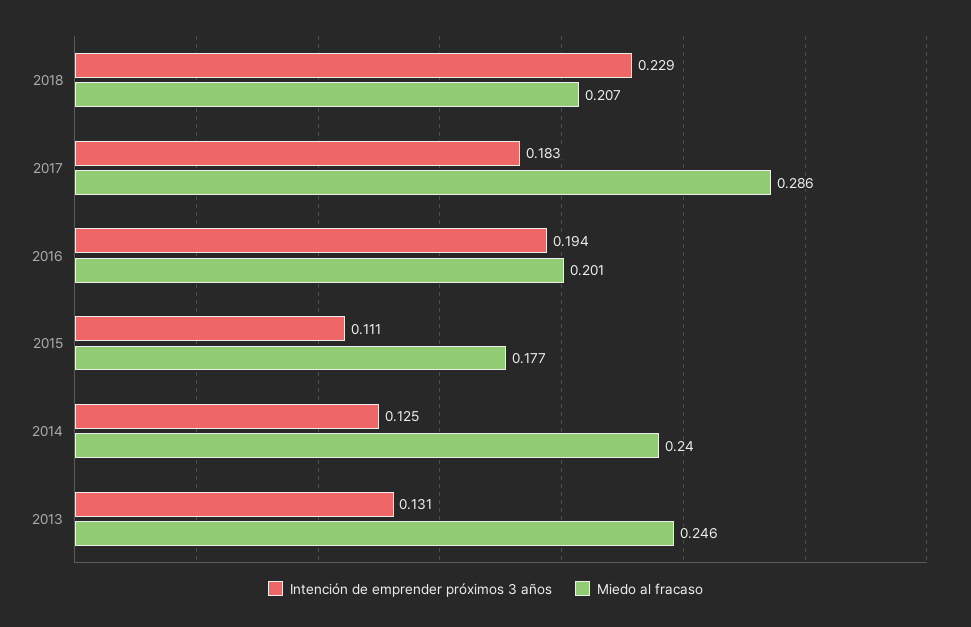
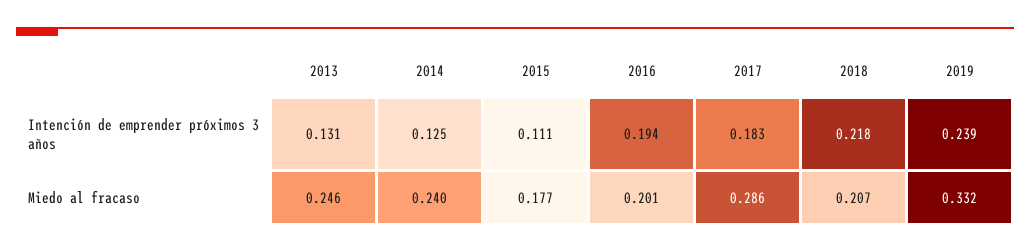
Intención de emprender próximos 3 años, 2018: 0.229 -> 0.218
Intención de emprender próximos 3 años, 2019: none -> 0.239
Miedo al fracaso, 2019: none -> 0.332

